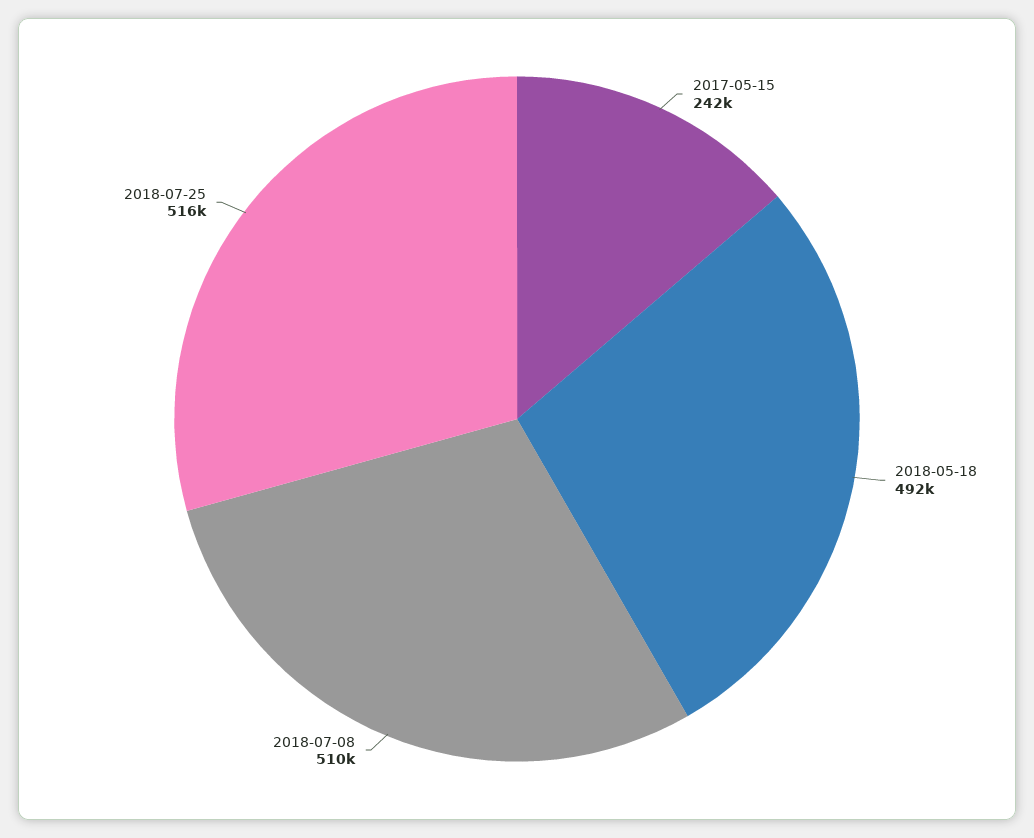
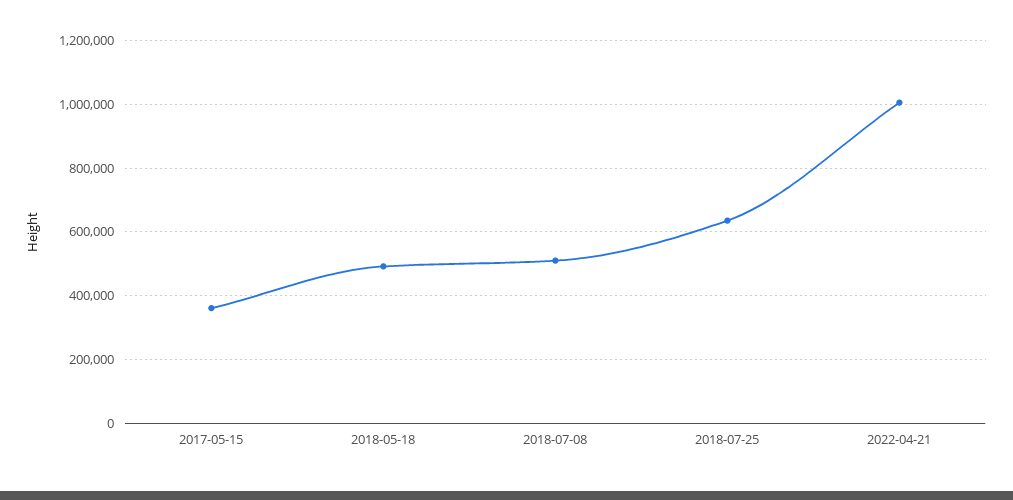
2017-05-15: 242000 -> 360000
2018-07-25: 516000 -> 640000
2022-04-21: none -> 1000000

